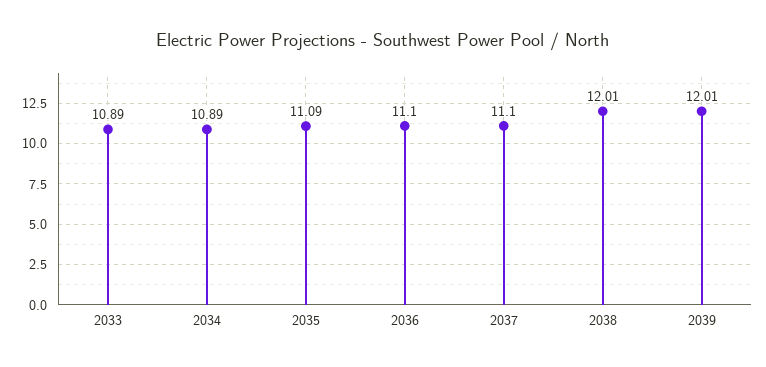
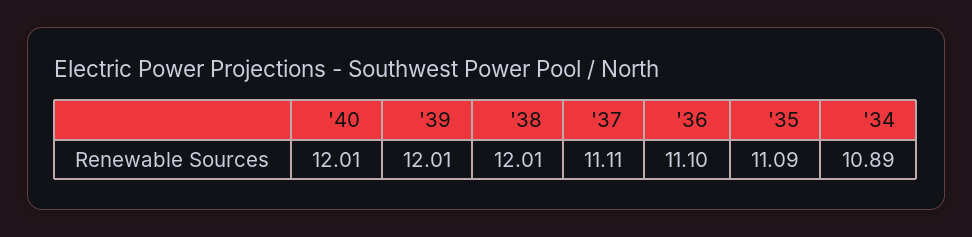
2033: 10.89 -> none
2037: 11.1 -> 11.11
'40: none -> 12.01

